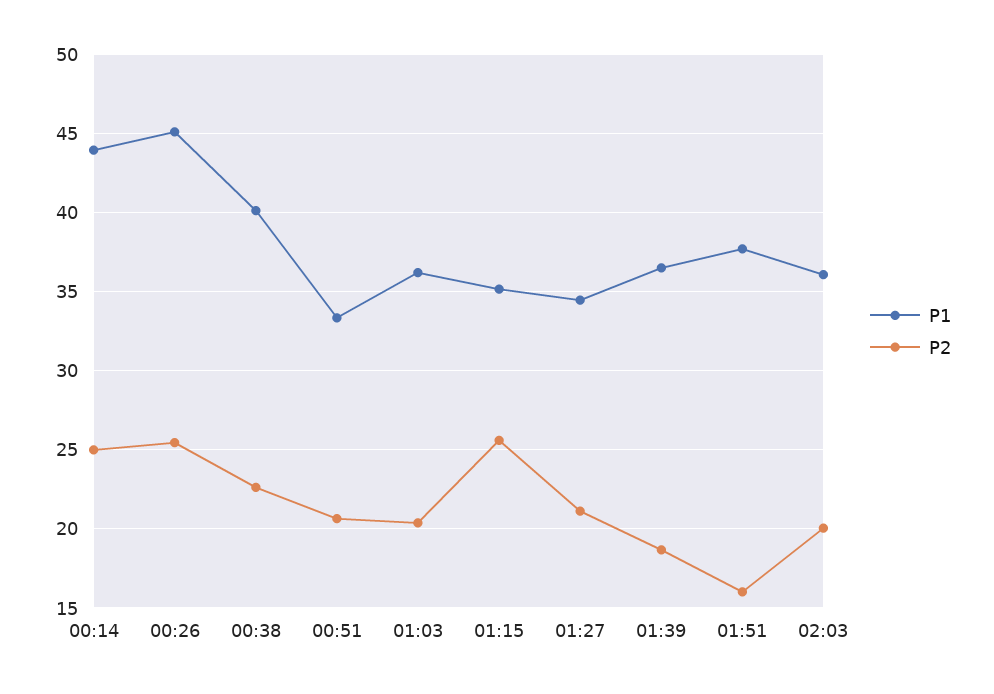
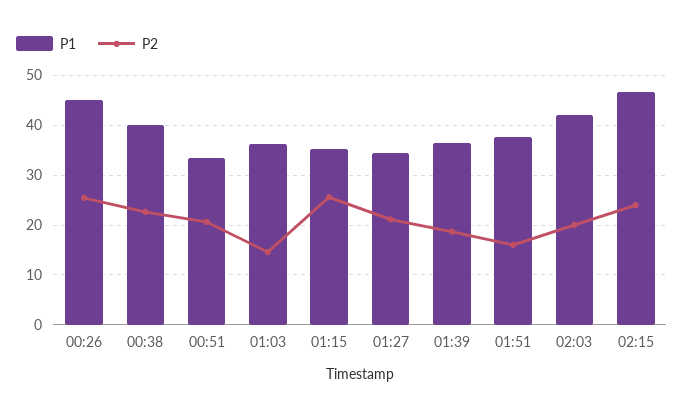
P1, 00:14: 44 -> none
P2, 00:14: 25 -> none
P2, 01:03: 20.5 -> 14
P1, 02:03: 36 -> 42
P1, 02:15: none -> 46
P2, 02:15: none -> 24

